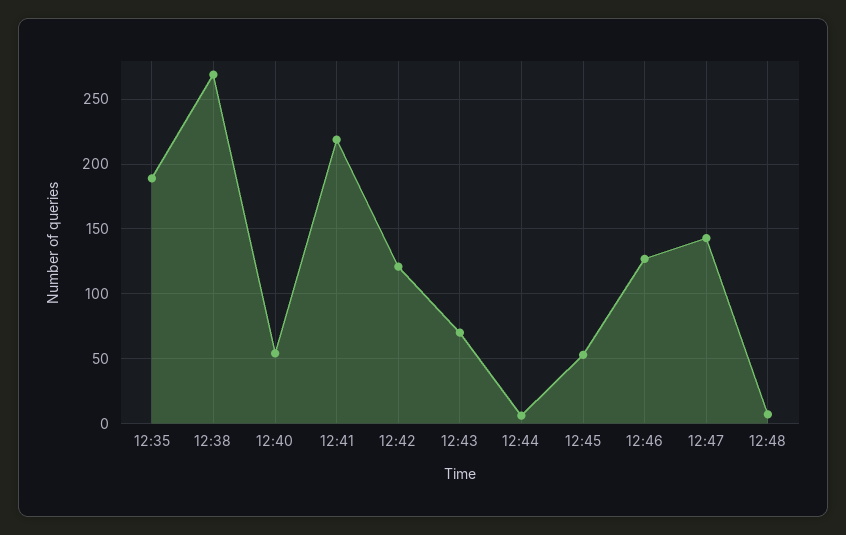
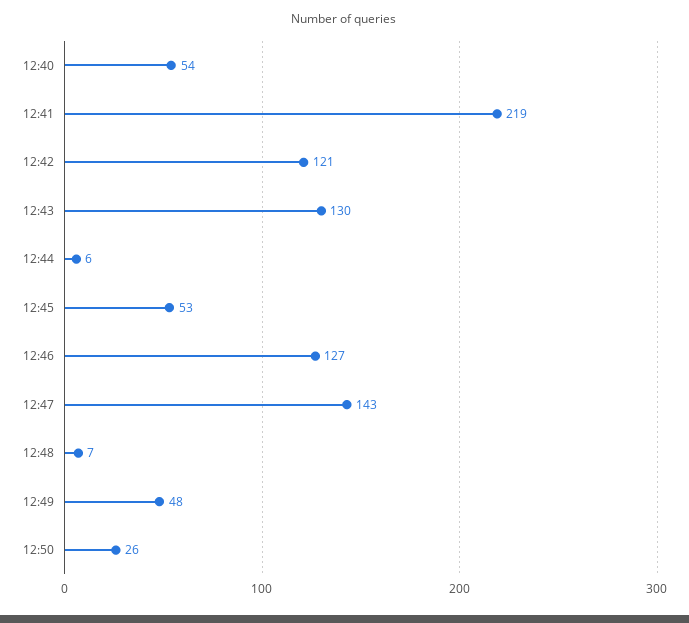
12:35: 190 -> none
12:38: 270 -> none
12:43: 70 -> 130
12:49: none -> 48
12:50: none -> 26

